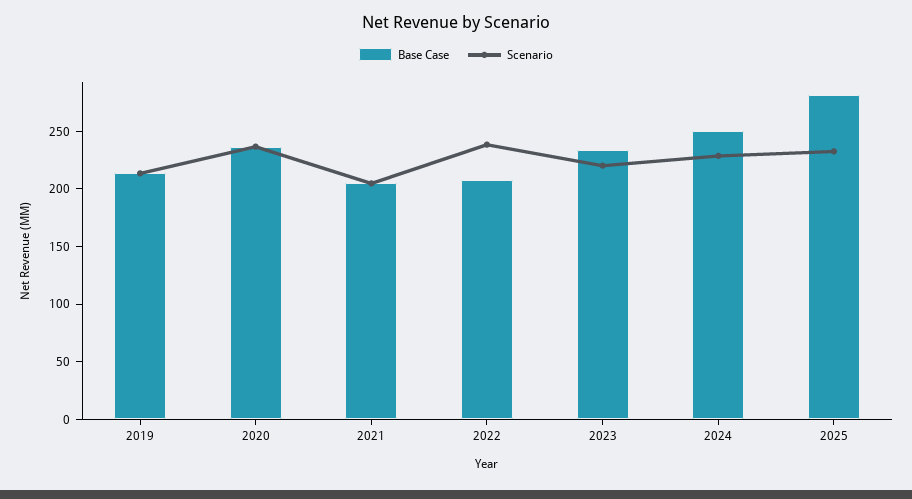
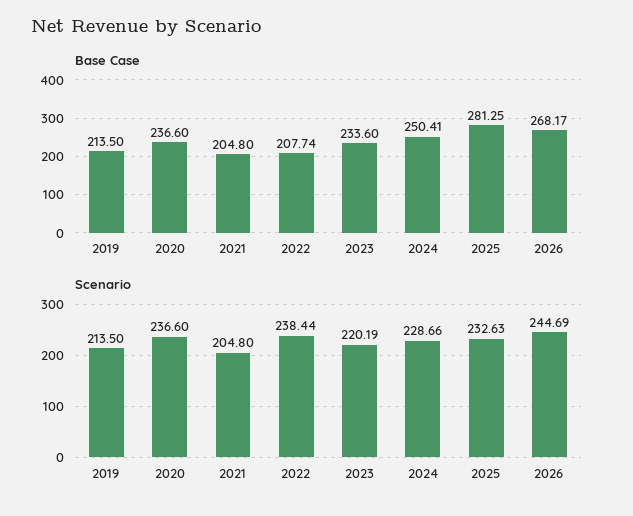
Base Case, 2026: none -> 268.17
Scenario, 2026: none -> 244.69

